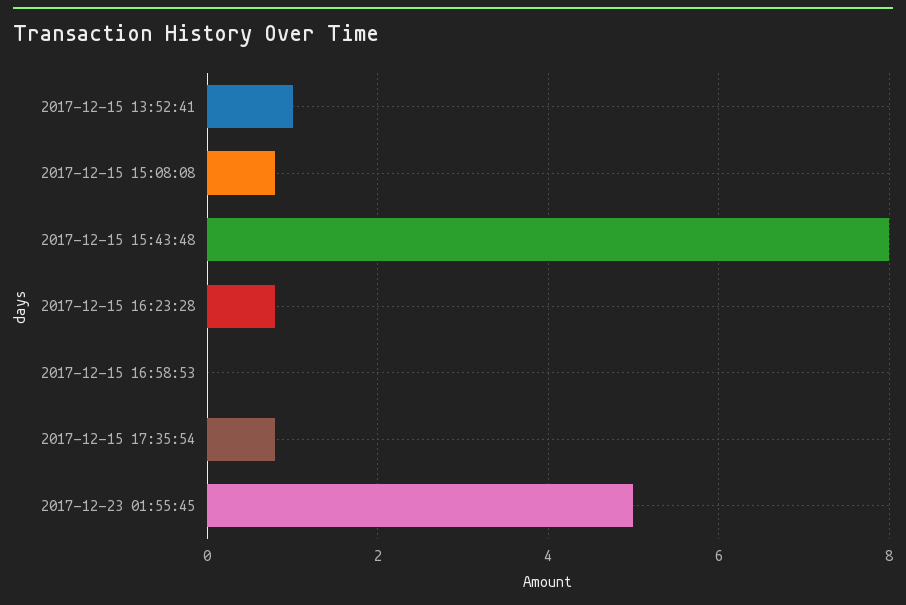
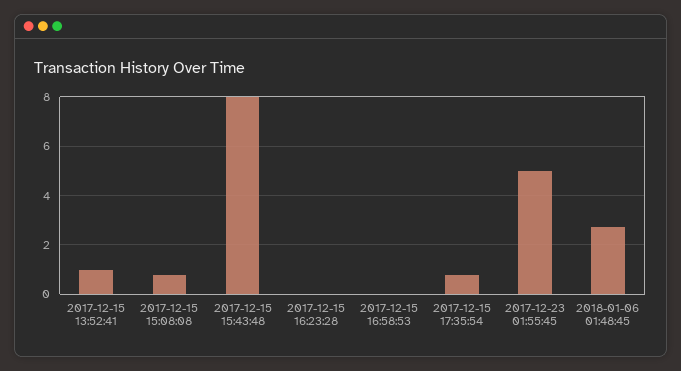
2017-12-15 16:23:28: 0.8 -> 0
2018-01-06 01:48:45: none -> 2.75

